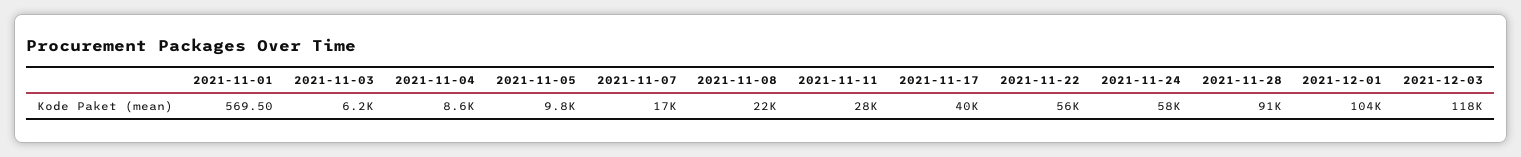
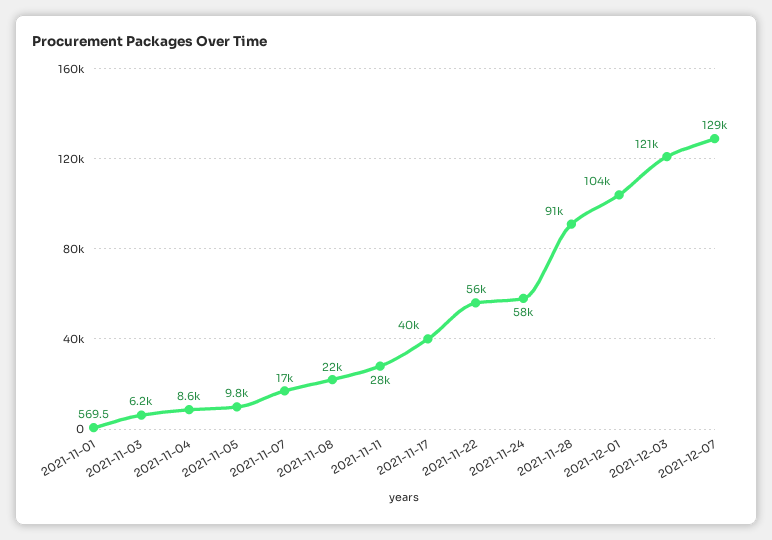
2021-12-03: 118000 -> 121000
2021-12-07: none -> 129000

